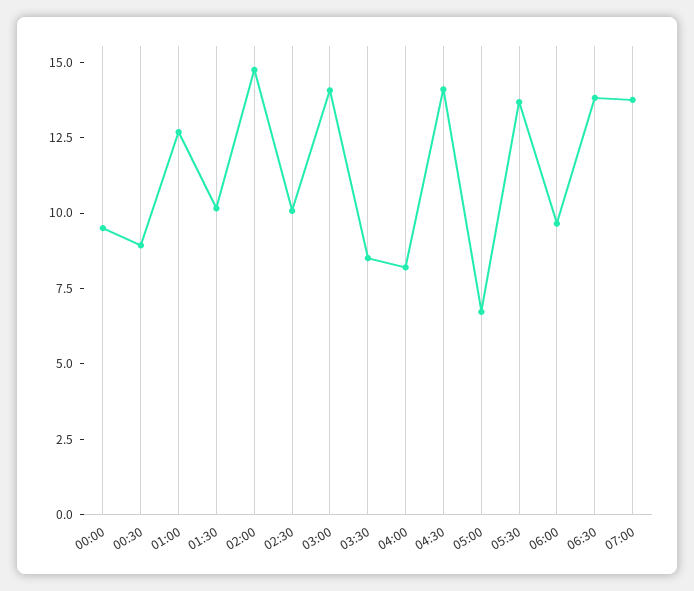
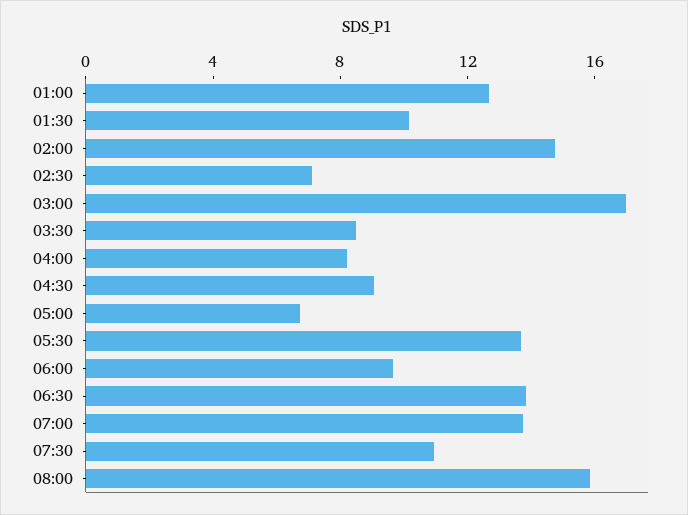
00:00: 9.5 -> none
00:30: 9 -> none
02:30: 10 -> 7
03:00: 14 -> 17
04:30: 14 -> 9
07:30: none -> 11
08:00: none -> 16

